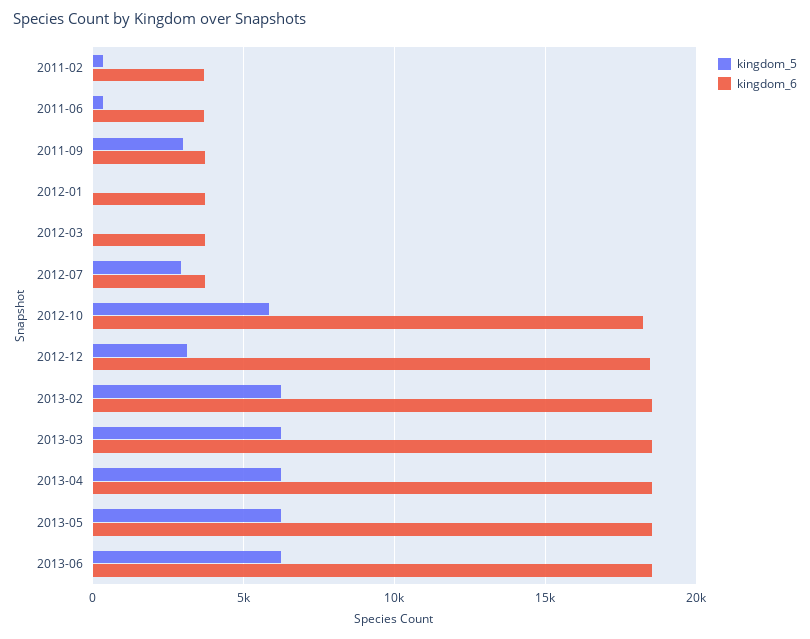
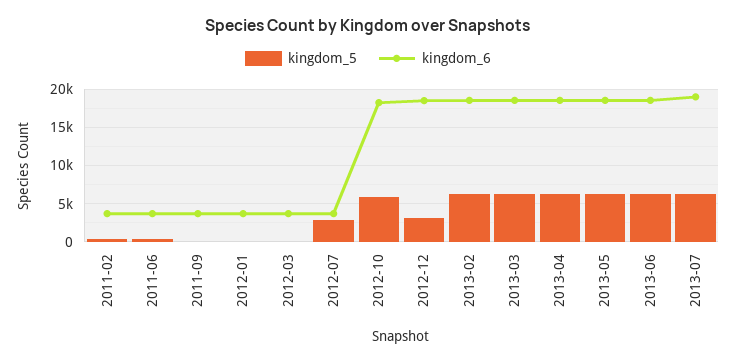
kingdom_5, 2011-09: 3000 -> 0
kingdom_5, 2013-07: none -> 6000
kingdom_6, 2013-07: none -> 19000

